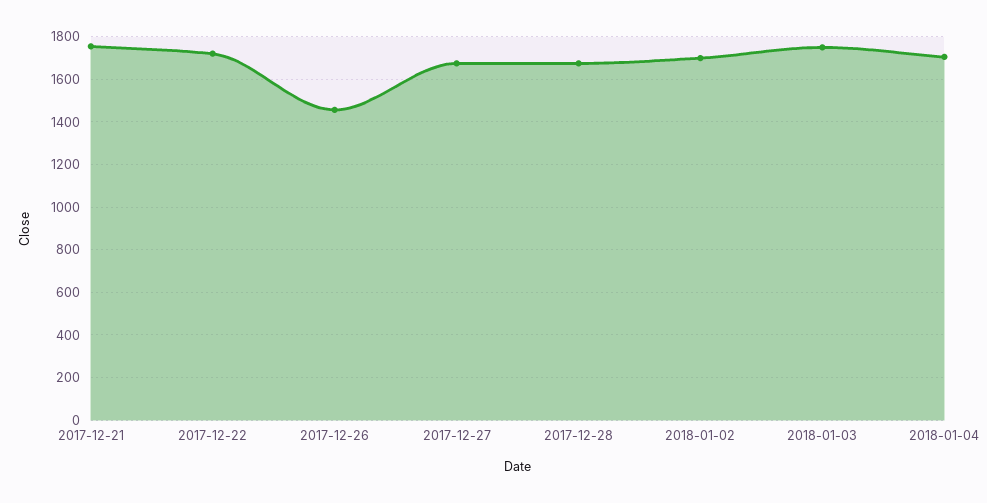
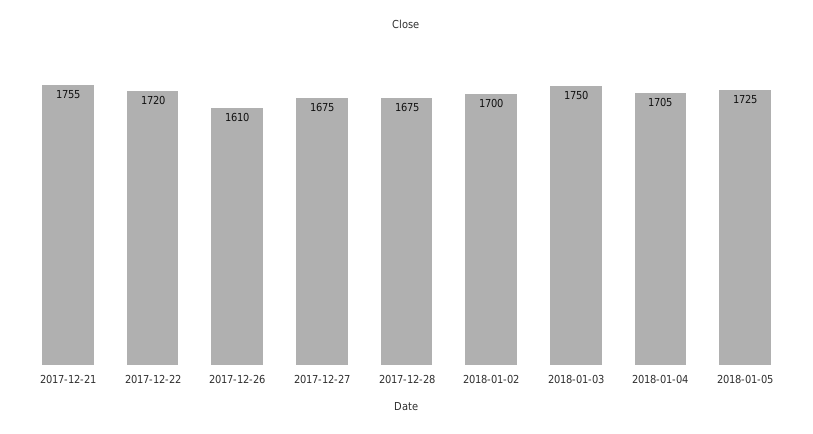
2017-12-26: 1450 -> 1610
2018-01-05: none -> 1725

